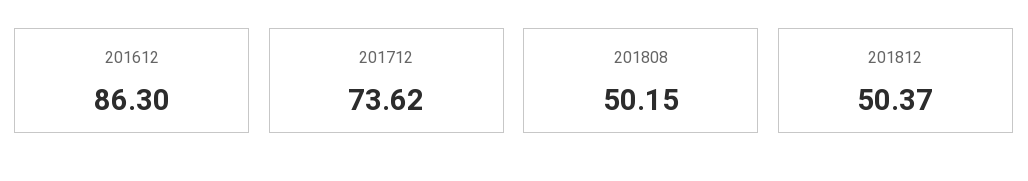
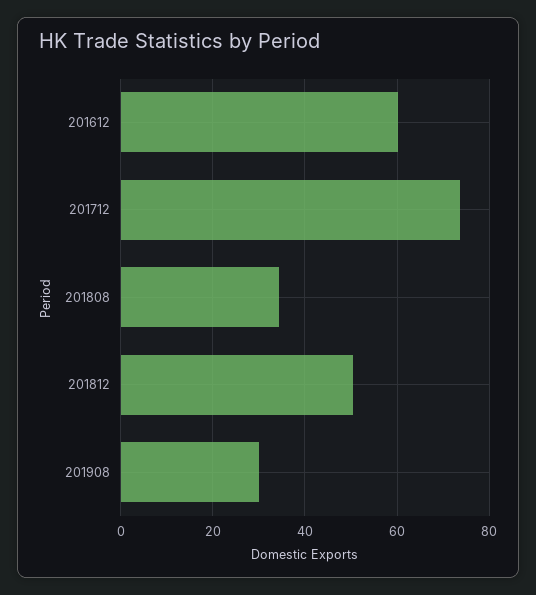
201612: 86.3 -> 60
201808: 50.15 -> 34
201908: none -> 30

